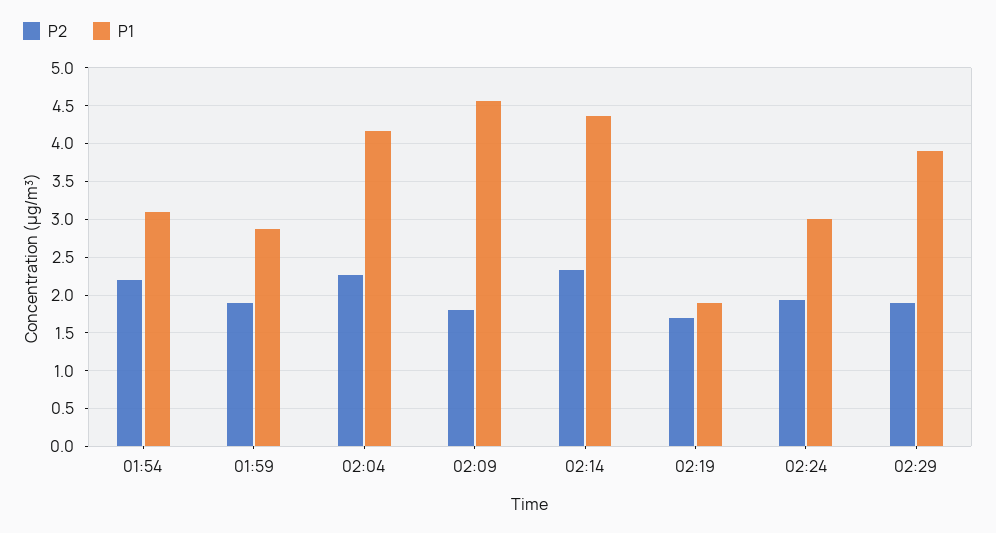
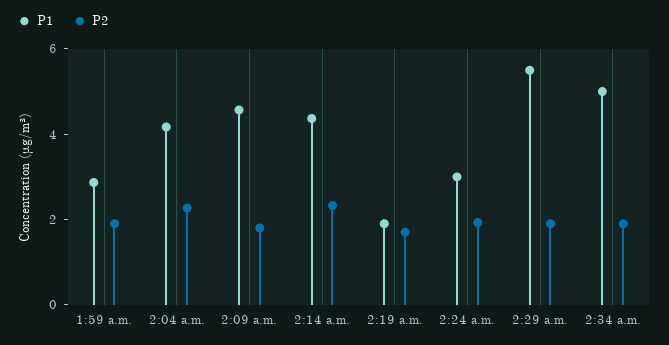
P2, 01:54: 2.2 -> none
P1, 01:54: 3.1 -> none
P1, 02:29: 3.9 -> 5.5
P1, 2:34 a.m.: none -> 5
P2, 2:34 a.m.: none -> 2

